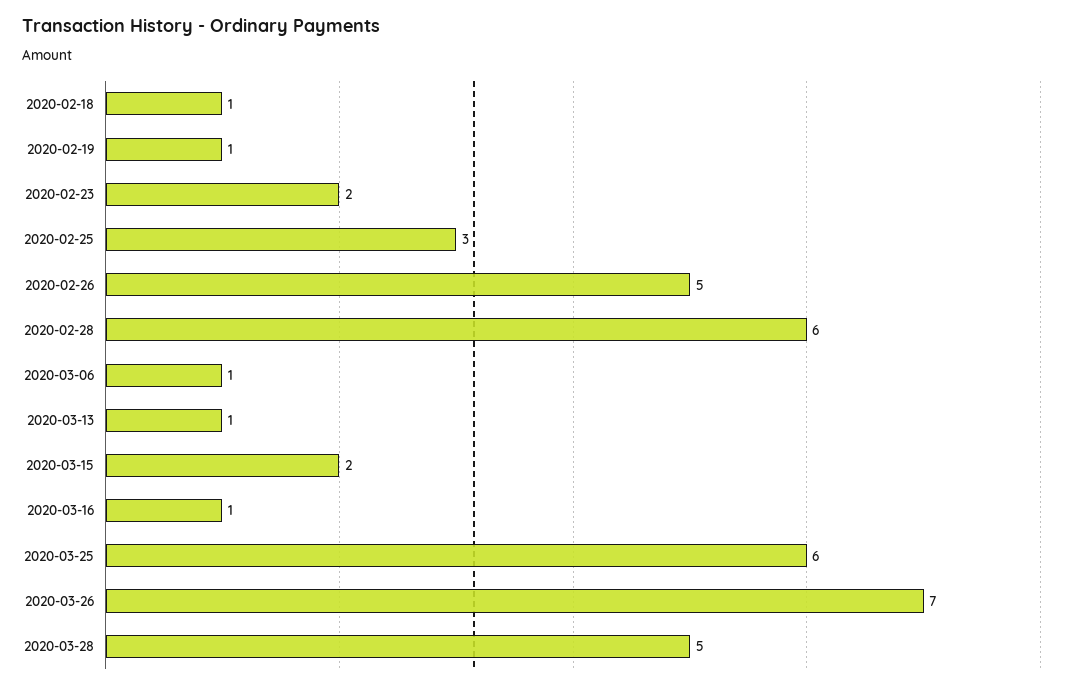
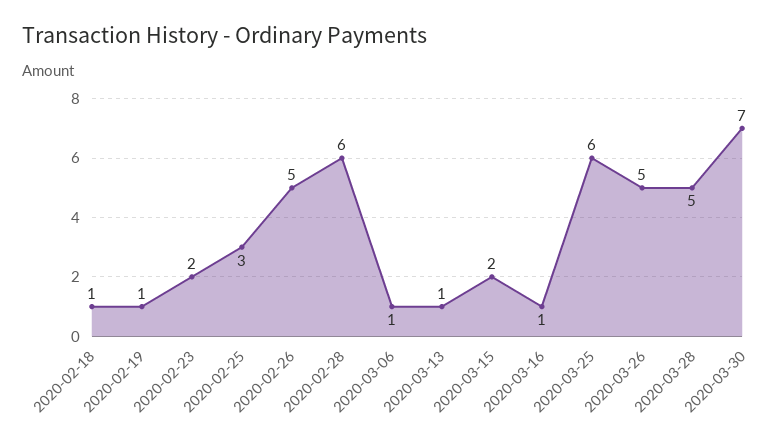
2020-03-26: 7 -> 5
2020-03-30: none -> 7

